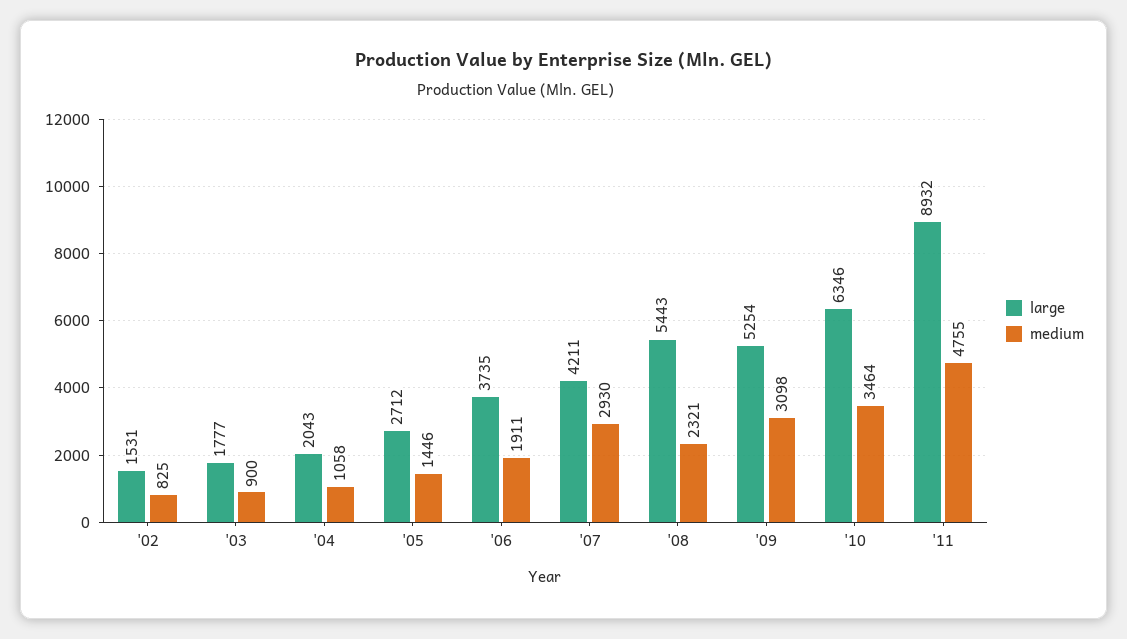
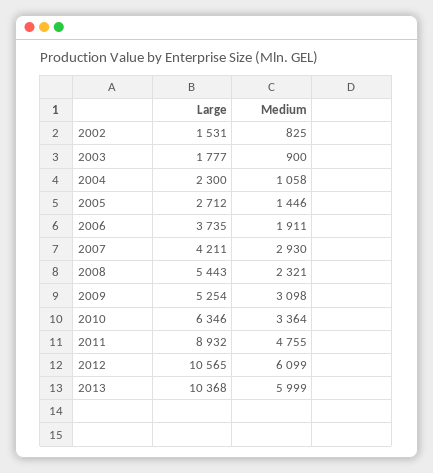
large, '04: 2043 -> 2300
medium, '10: 3464 -> 3364
large, 2012: none -> 10565
medium, 2012: none -> 6099
large, 2013: none -> 10368
medium, 2013: none -> 5999

